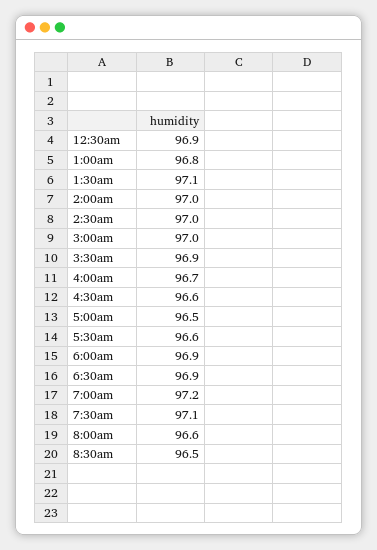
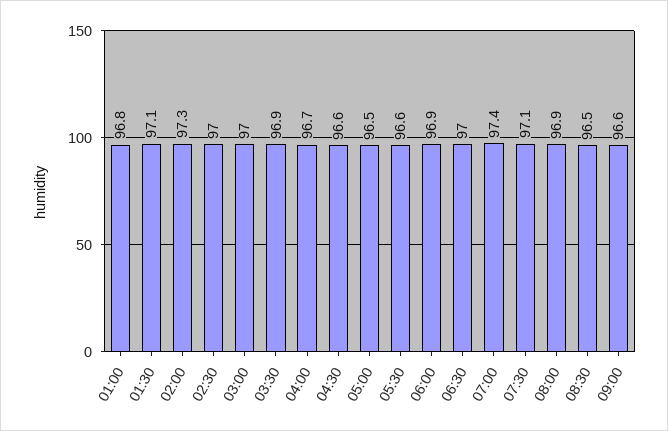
12:30am: 96.9 -> none
2:00am: 97 -> 97.3
6:30am: 96.9 -> 97
7:00am: 97.2 -> 97.4
8:00am: 96.6 -> 96.9
09:00: none -> 96.6

